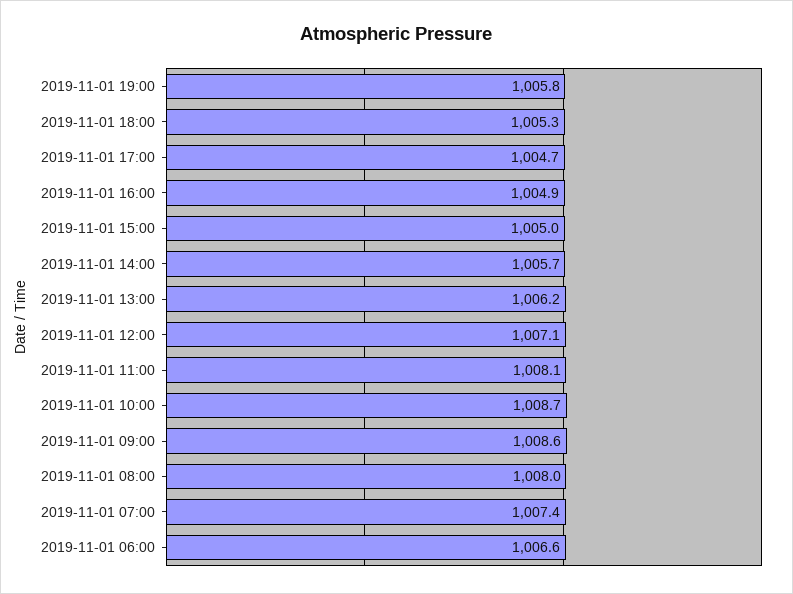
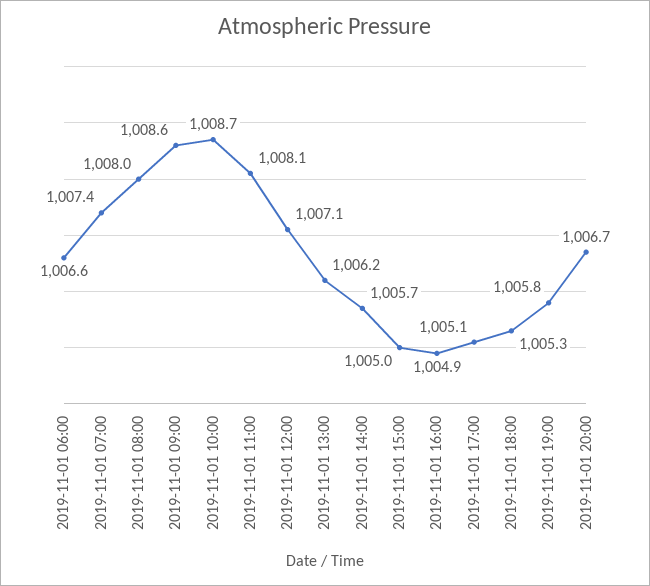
2019-11-01 17:00: 1004.7 -> 1005.1
2019-11-01 20:00: none -> 1006.7

